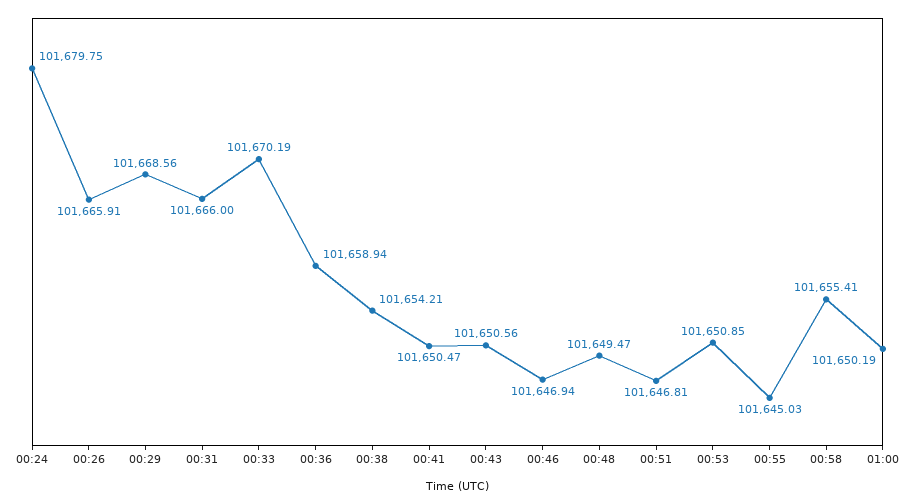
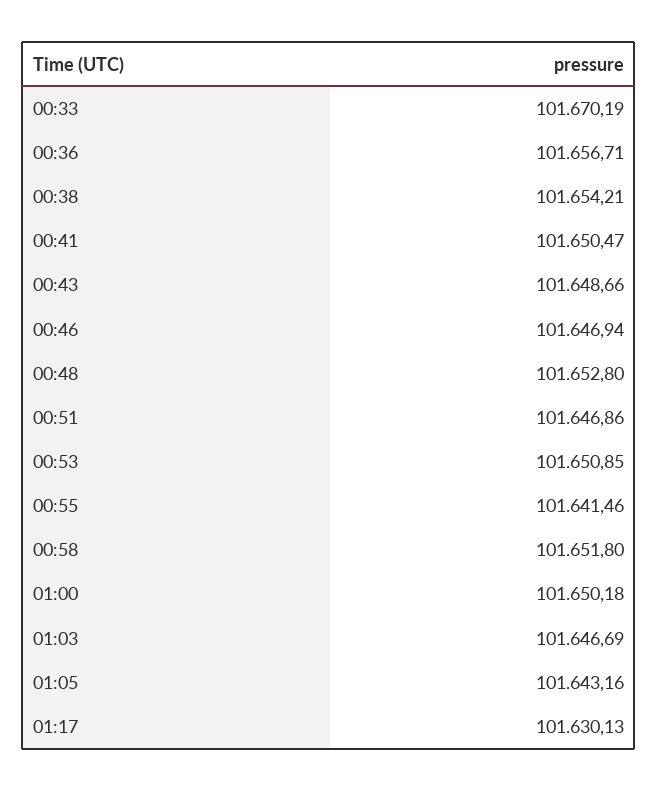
00:24: 101679.75 -> none
00:26: 101665.91 -> none
00:29: 101668.56 -> none
00:31: 101666 -> none
00:36: 101658.94 -> 101656.71
00:43: 101650.56 -> 101648.66
00:48: 101649.47 -> 101652.8
00:51: 101646.81 -> 101646.86
00:55: 101645.03 -> 101641.46
00:58: 101655.41 -> 101651.8
01:00: 101650.19 -> 101650.18
01:03: none -> 101646.69
01:05: none -> 101643.16
01:17: none -> 101630.13

